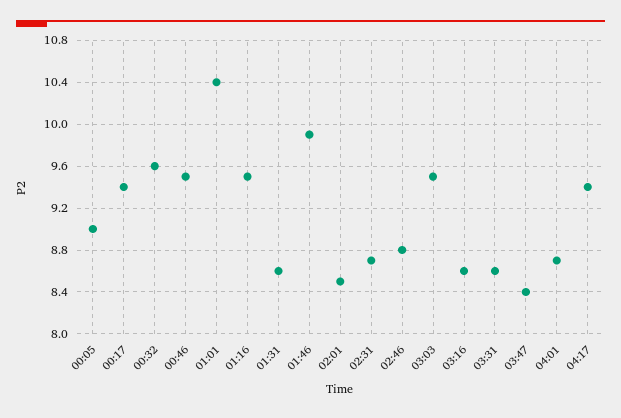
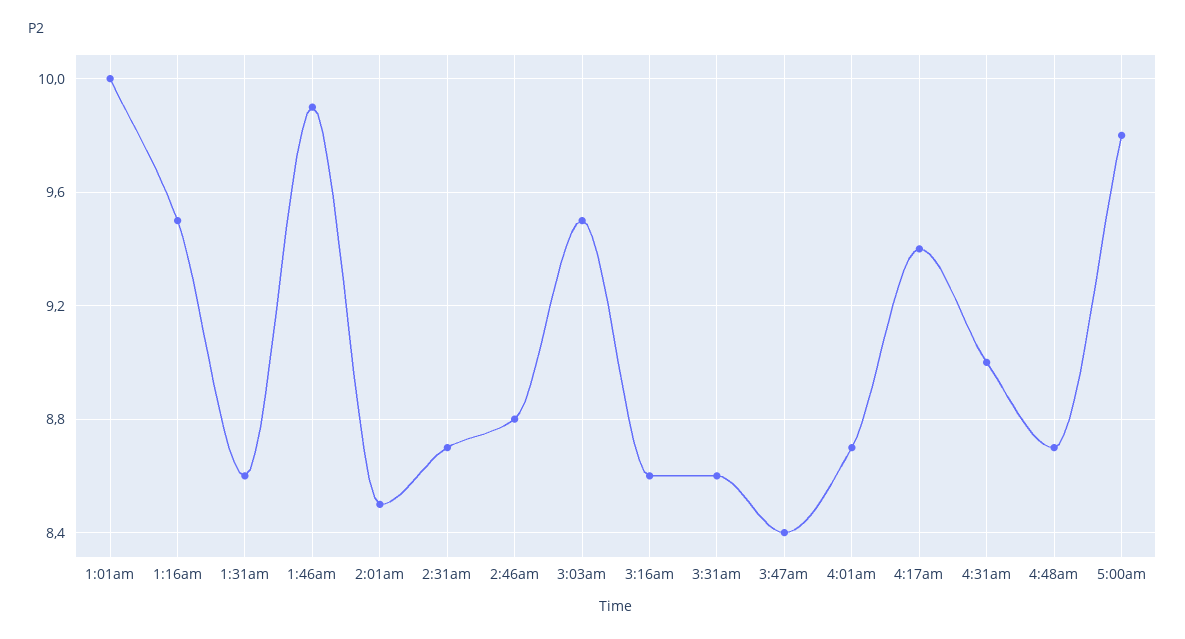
00:05: 9 -> none
00:17: 9.4 -> none
00:32: 9.6 -> none
00:46: 9.5 -> none
01:01: 10.4 -> 10
4:31am: none -> 9
4:48am: none -> 8.7
5:00am: none -> 9.8

